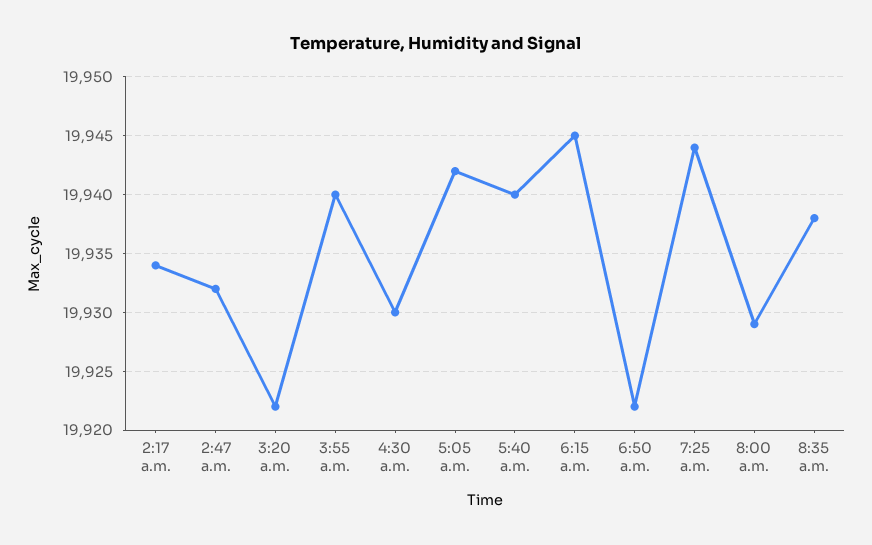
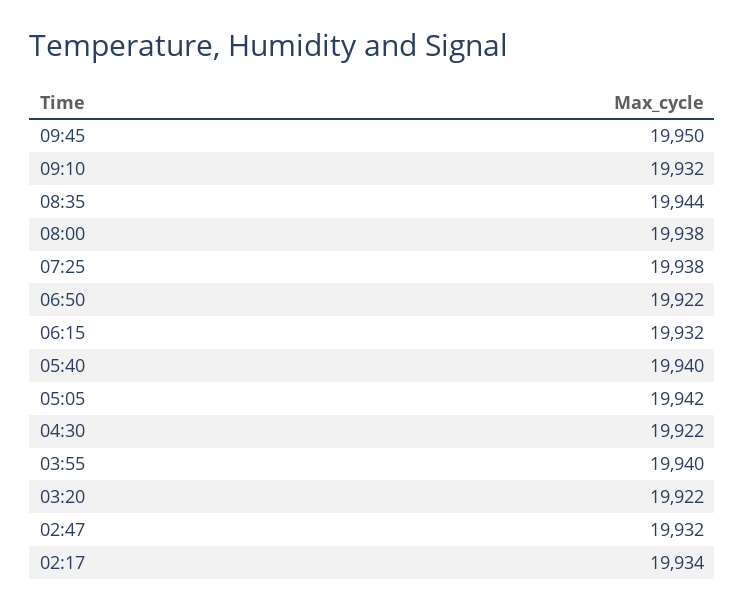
4:30 a.m.: 19930 -> 19922
6:15 a.m.: 19945 -> 19932
7:25 a.m.: 19944 -> 19938
8:00 a.m.: 19929 -> 19938
8:35 a.m.: 19938 -> 19944
09:45: none -> 19950
09:10: none -> 19932

